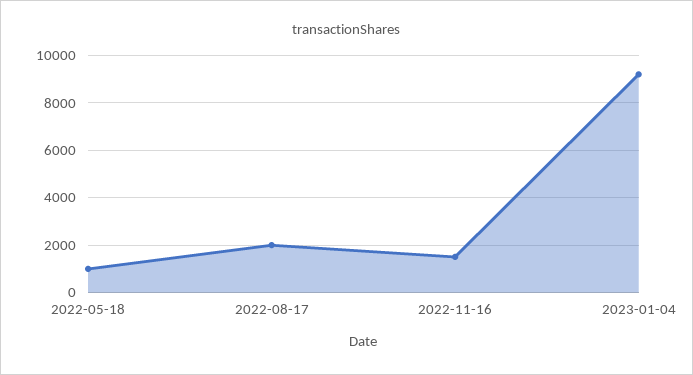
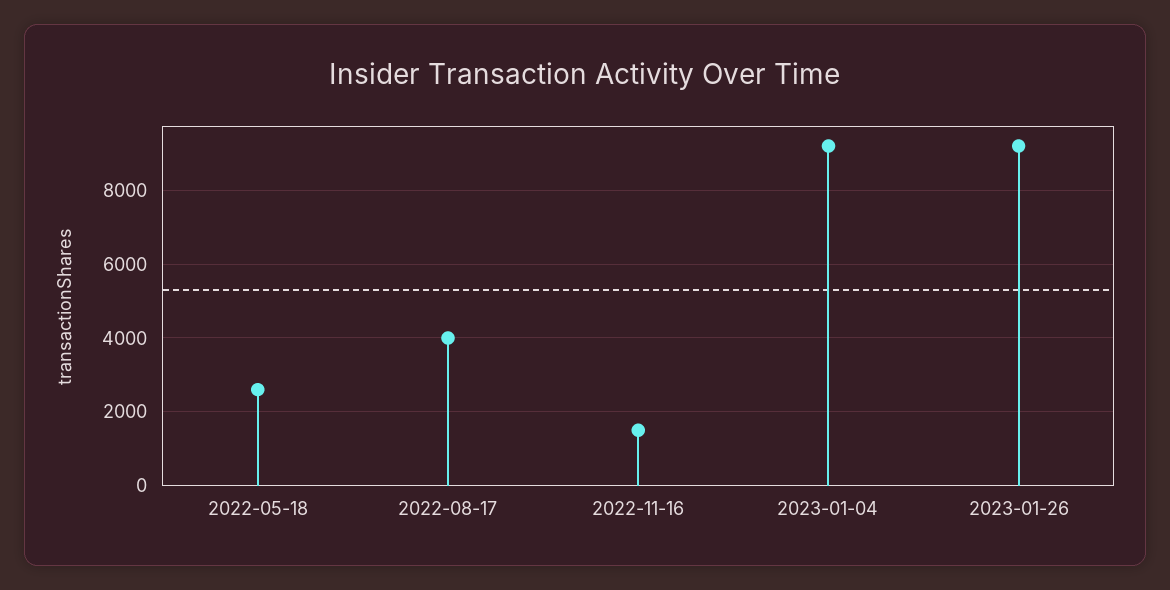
2022-05-18: 1000 -> 2600
2022-08-17: 2000 -> 4000
2023-01-26: none -> 9200

